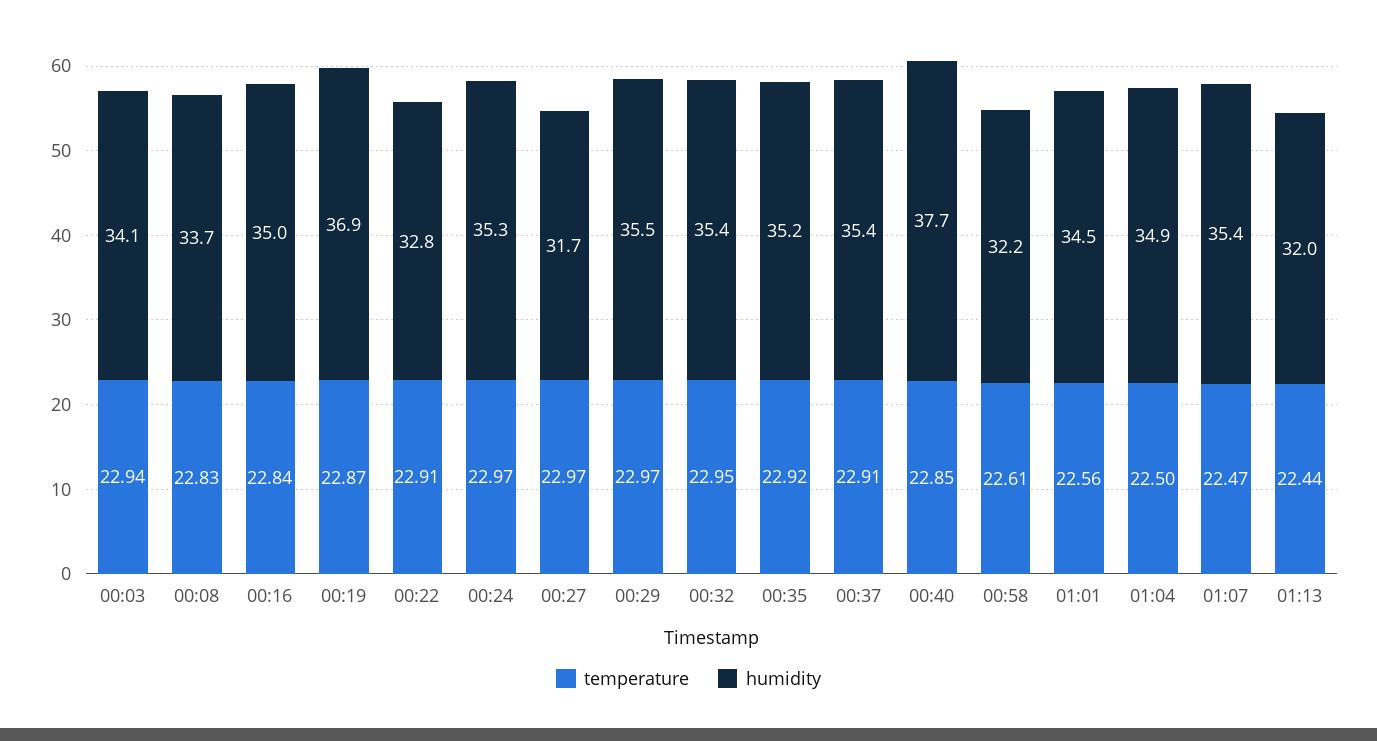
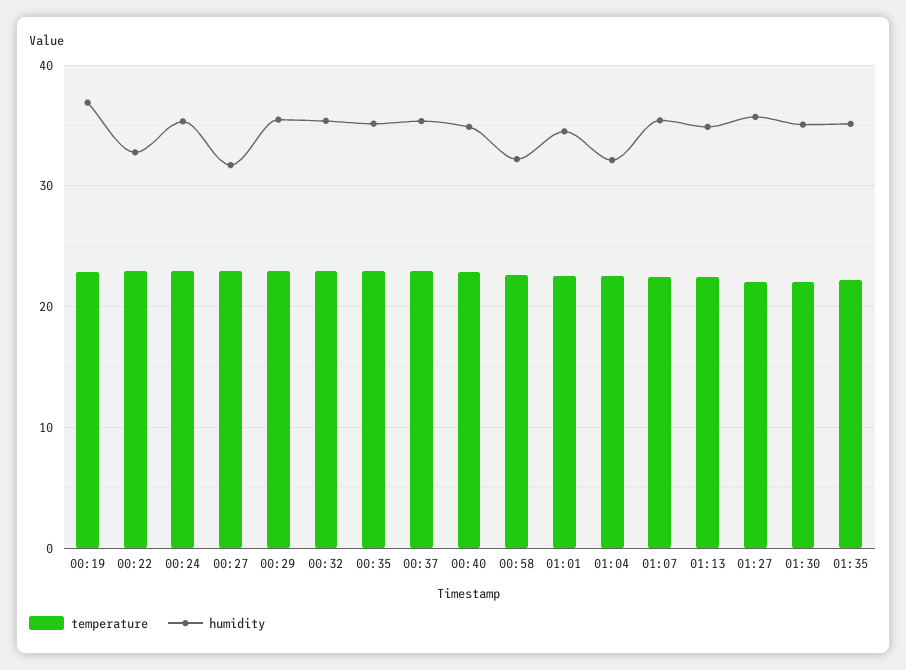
temperature, 00:03: 22.94 -> none
humidity, 00:03: 34.1 -> none
temperature, 00:08: 22.83 -> none
humidity, 00:08: 33.7 -> none
temperature, 00:16: 22.84 -> none
humidity, 00:16: 35 -> none
humidity, 00:40: 37.7 -> 35
humidity, 01:04: 34.9 -> 32
humidity, 01:13: 32 -> 35
temperature, 01:27: none -> 22
humidity, 01:27: none -> 36
temperature, 01:30: none -> 22
humidity, 01:30: none -> 35
temperature, 01:35: none -> 22
humidity, 01:35: none -> 35

